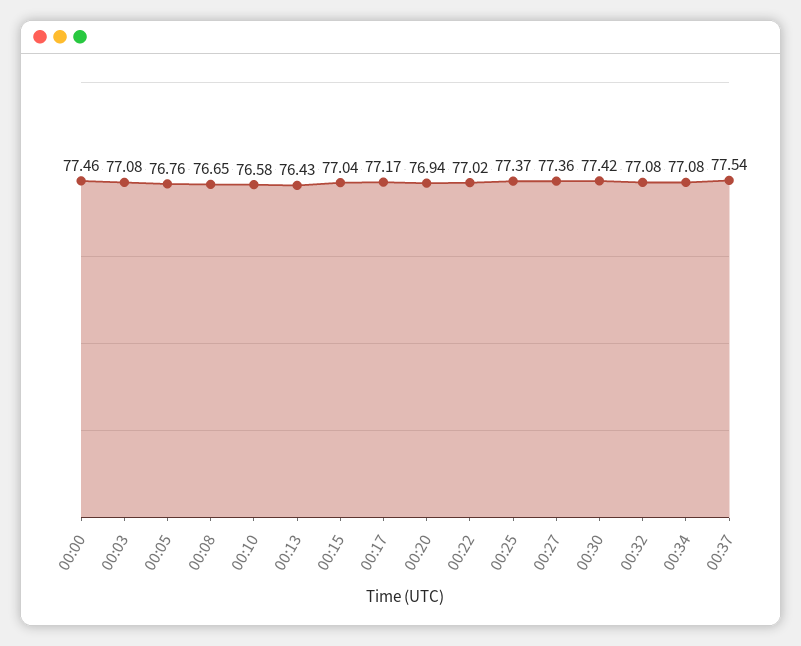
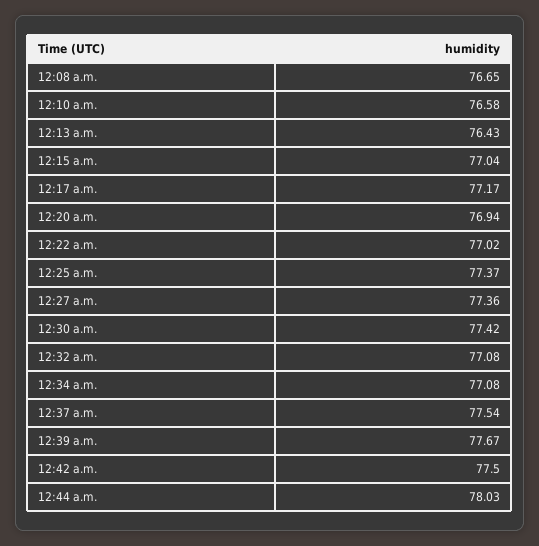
00:00: 77.46 -> none
00:03: 77.08 -> none
00:05: 76.76 -> none
12:39 a.m.: none -> 77.67
12:42 a.m.: none -> 77.5
12:44 a.m.: none -> 78.03

